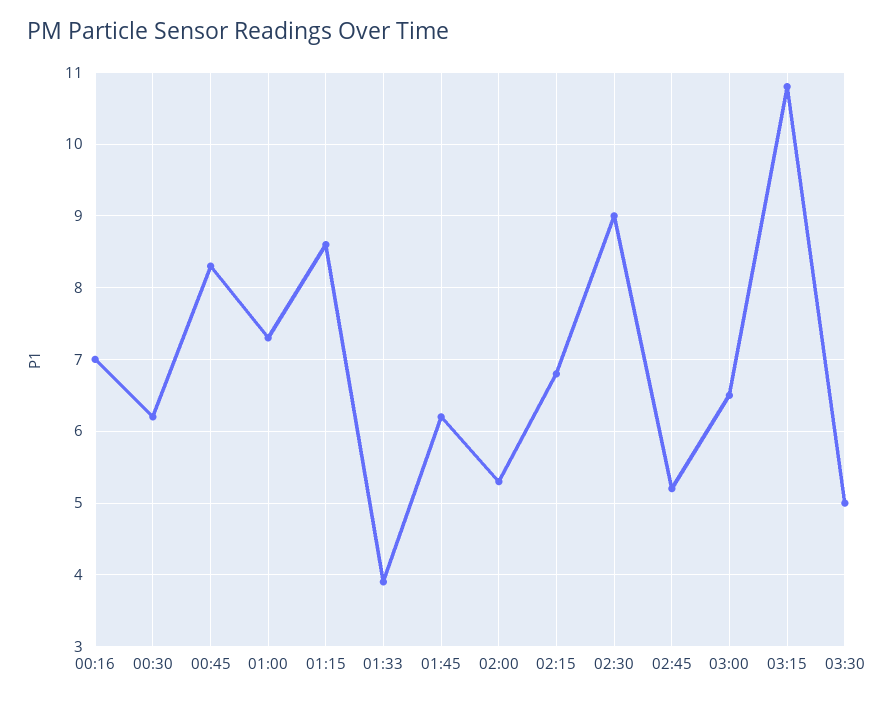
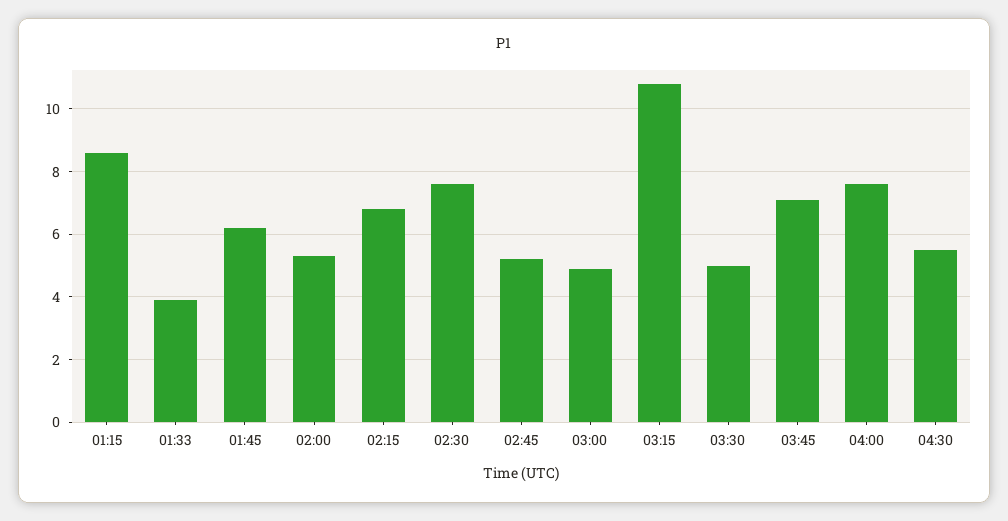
00:16: 7 -> none
00:30: 6.2 -> none
00:45: 8.3 -> none
01:00: 7.3 -> none
02:30: 9 -> 7.5
03:00: 6.5 -> 5
03:45: none -> 7
04:00: none -> 7.5
04:30: none -> 5.5

